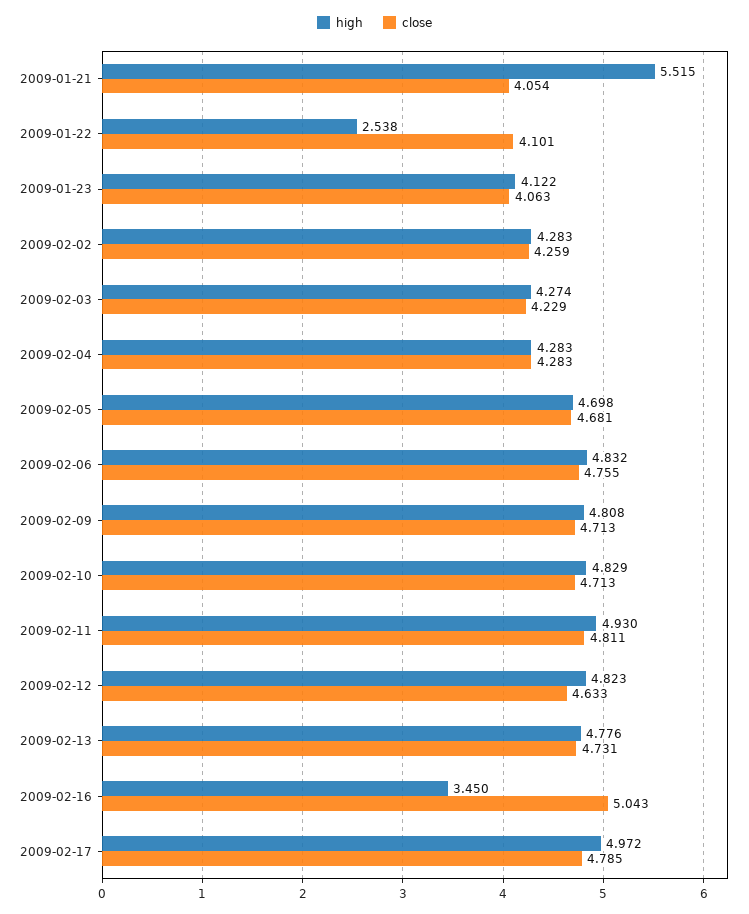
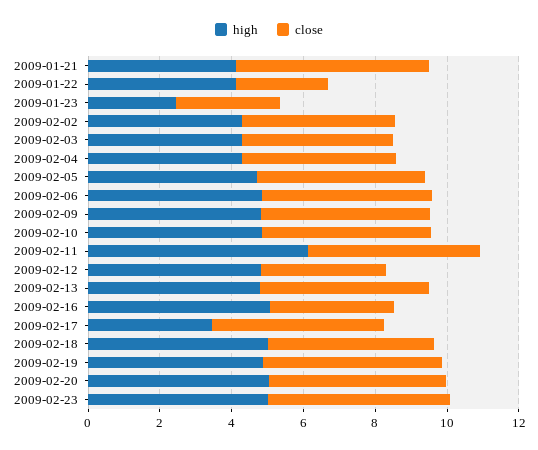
high, 2009-01-21: 5.515 -> 4
close, 2009-01-21: 4.054 -> 5.5
high, 2009-01-22: 2.538 -> 4
close, 2009-01-22: 4.101 -> 2.5
high, 2009-01-23: 4.122 -> 2.5
close, 2009-01-23: 4.063 -> 3
high, 2009-02-11: 4.93 -> 6
close, 2009-02-12: 4.633 -> 3.5
high, 2009-02-16: 3.45 -> 5
close, 2009-02-16: 5.043 -> 3.5
high, 2009-02-17: 4.972 -> 3.5
high, 2009-02-18: none -> 5
close, 2009-02-18: none -> 4.5
high, 2009-02-19: none -> 5
close, 2009-02-19: none -> 5
high, 2009-02-20: none -> 5
close, 2009-02-20: none -> 5
high, 2009-02-23: none -> 5
close, 2009-02-23: none -> 5

